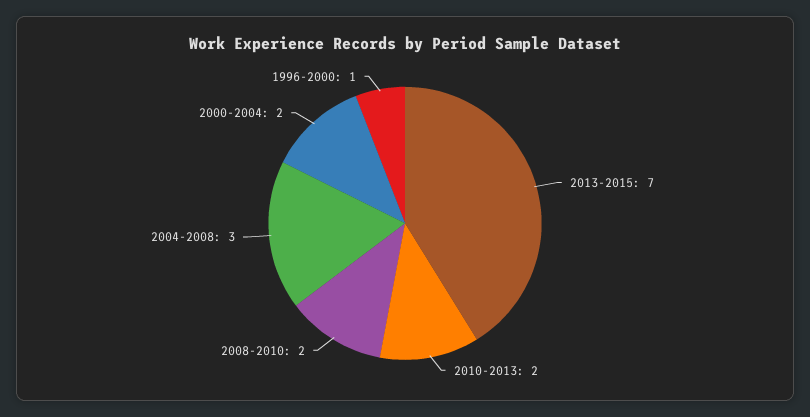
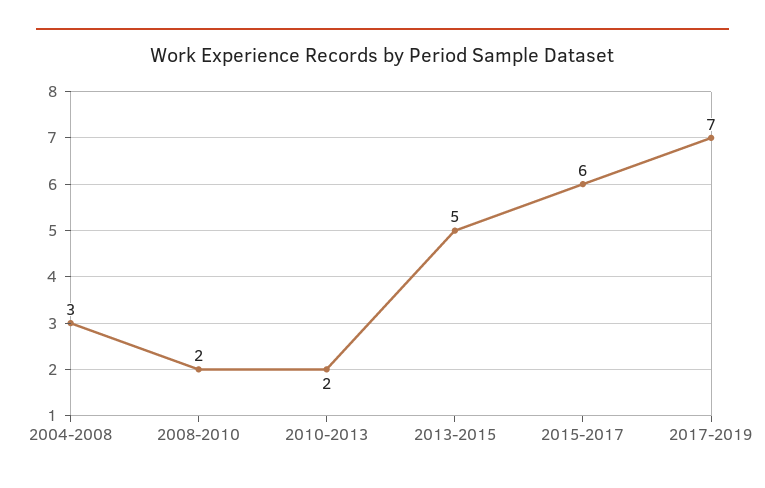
2013-2015: 7 -> 5
2000-2004: 2 -> none
1996-2000: 1 -> none
2015-2017: none -> 6
2017-2019: none -> 7

